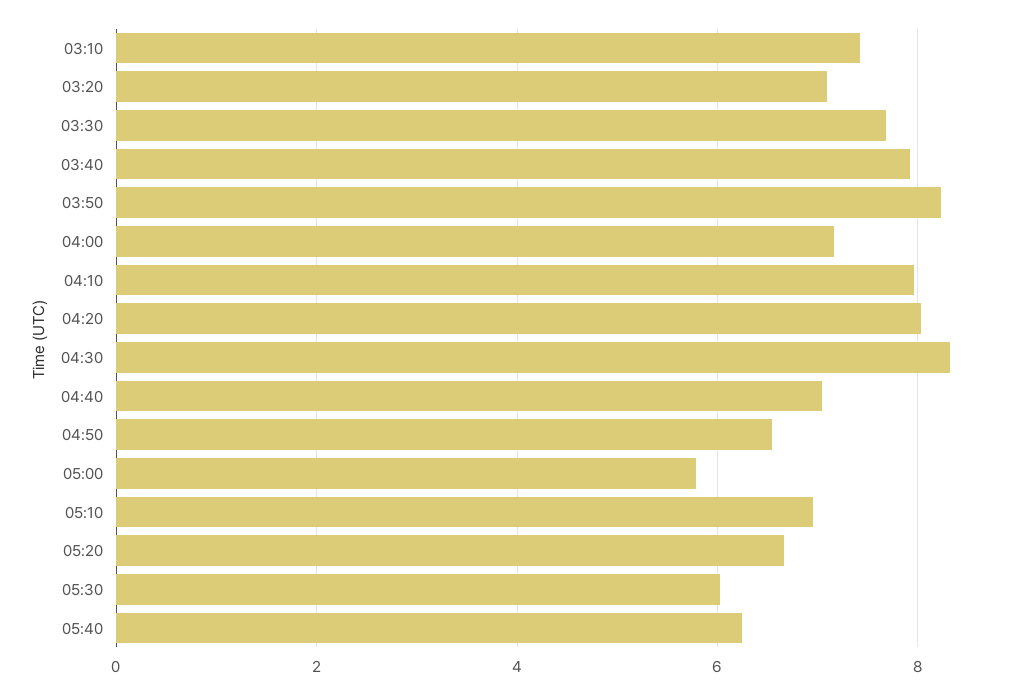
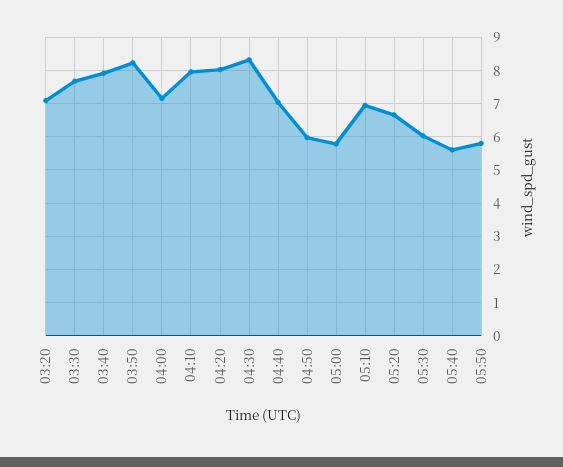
03:10: 7.4 -> none
04:50: 6.6 -> 6
05:40: 6.2 -> 5.6
05:50: none -> 5.8

